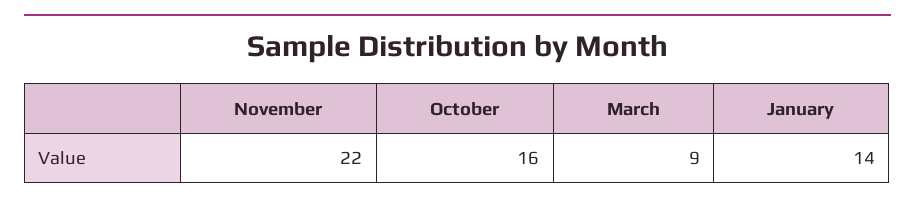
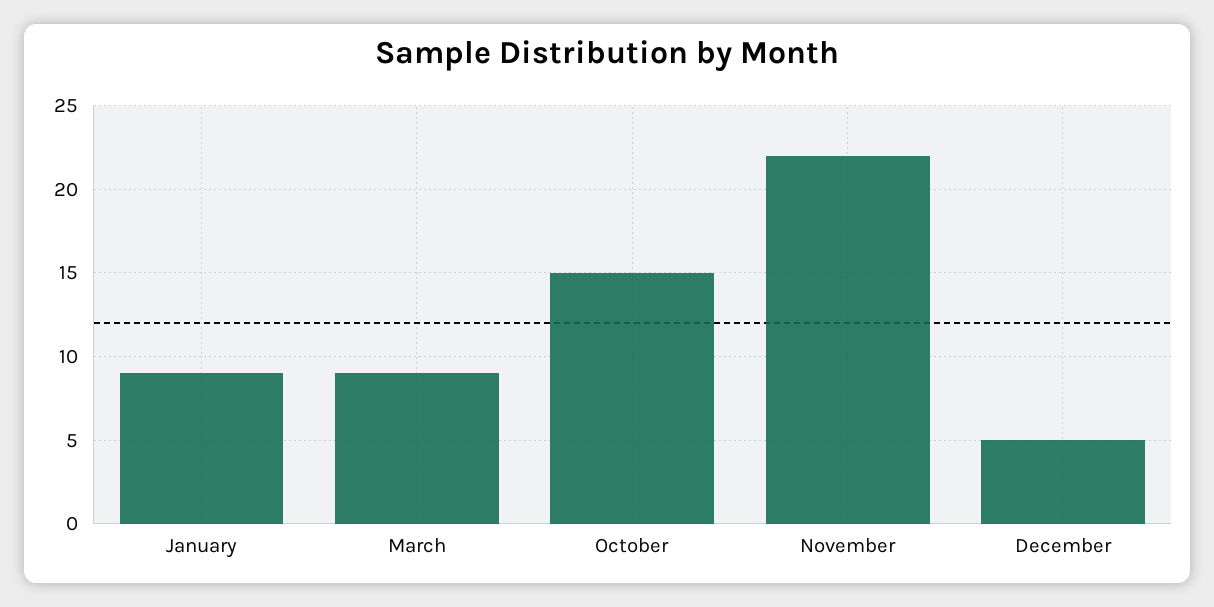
October: 16 -> 15
January: 14 -> 9
December: none -> 5

